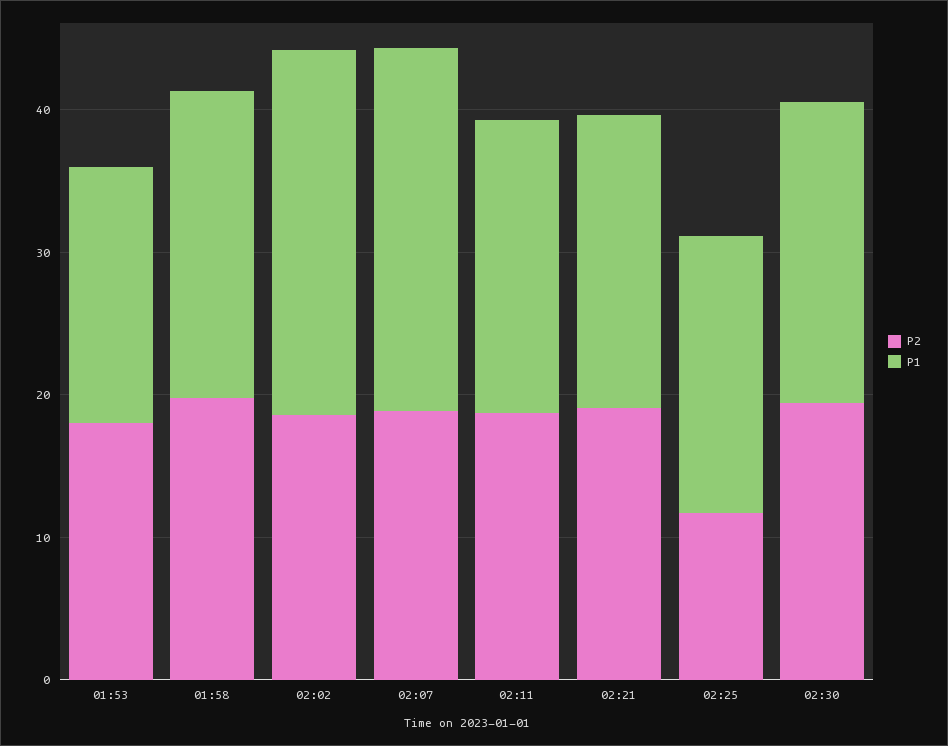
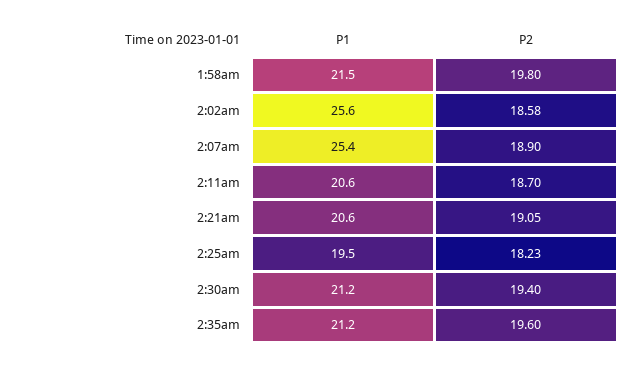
P2, 01:53: 18 -> none
P1, 01:53: 18 -> none
P2, 02:25: 12 -> 18.23
P1, 2:35am: none -> 21.2
P2, 2:35am: none -> 19.6

